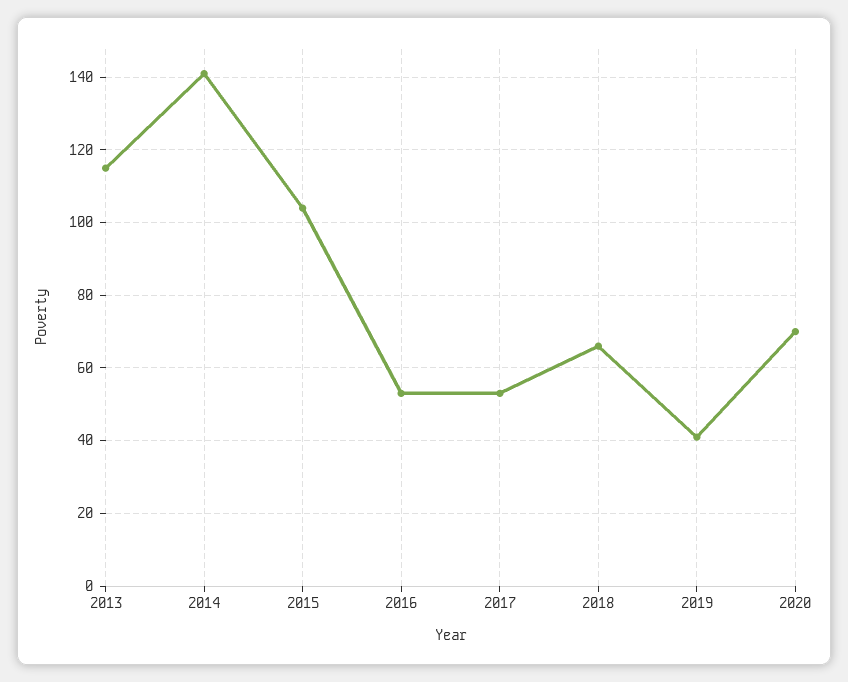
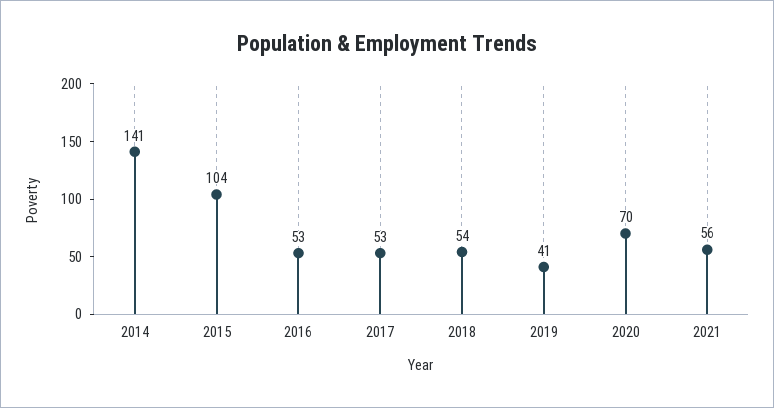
2013: 115 -> none
2018: 65 -> 54
2021: none -> 56

